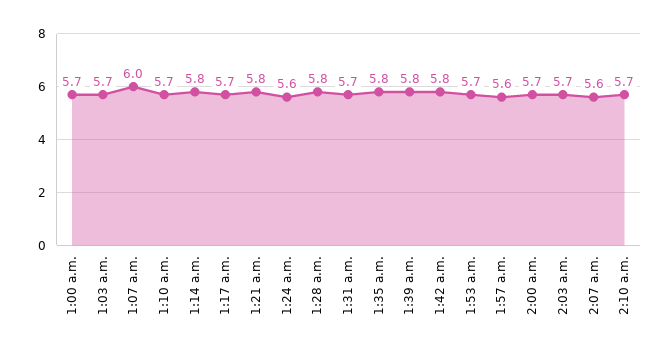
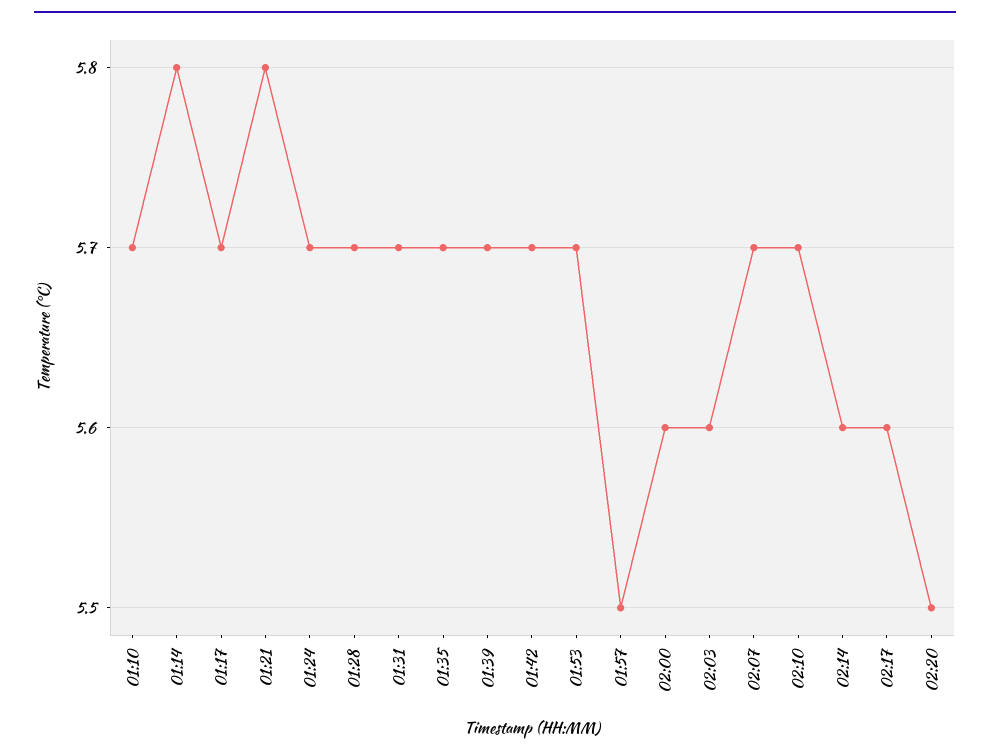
1:00 a.m.: 5.7 -> none
1:03 a.m.: 5.7 -> none
1:07 a.m.: 6 -> none
1:24 a.m.: 5.6 -> 5.7
1:28 a.m.: 5.8 -> 5.7
1:35 a.m.: 5.8 -> 5.7
1:39 a.m.: 5.8 -> 5.7
1:42 a.m.: 5.8 -> 5.7
1:57 a.m.: 5.6 -> 5.5
2:00 a.m.: 5.7 -> 5.6
2:03 a.m.: 5.7 -> 5.6
2:07 a.m.: 5.6 -> 5.7
02:14: none -> 5.6
02:17: none -> 5.6
02:20: none -> 5.5

